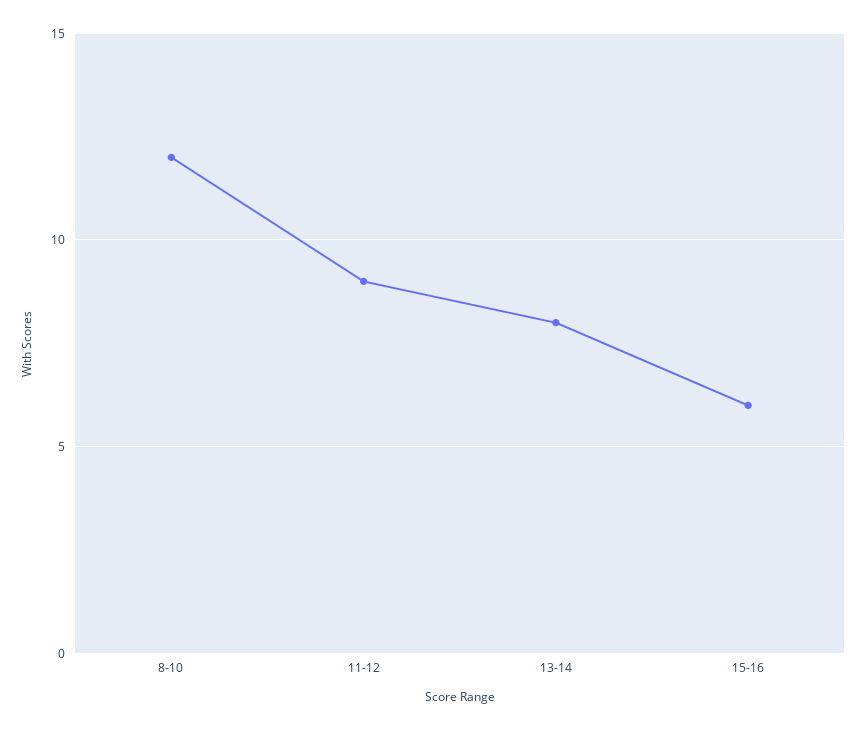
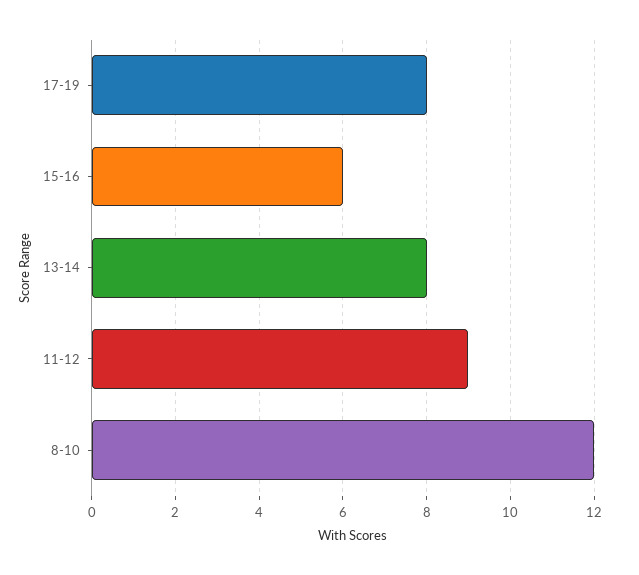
17-19: none -> 8

